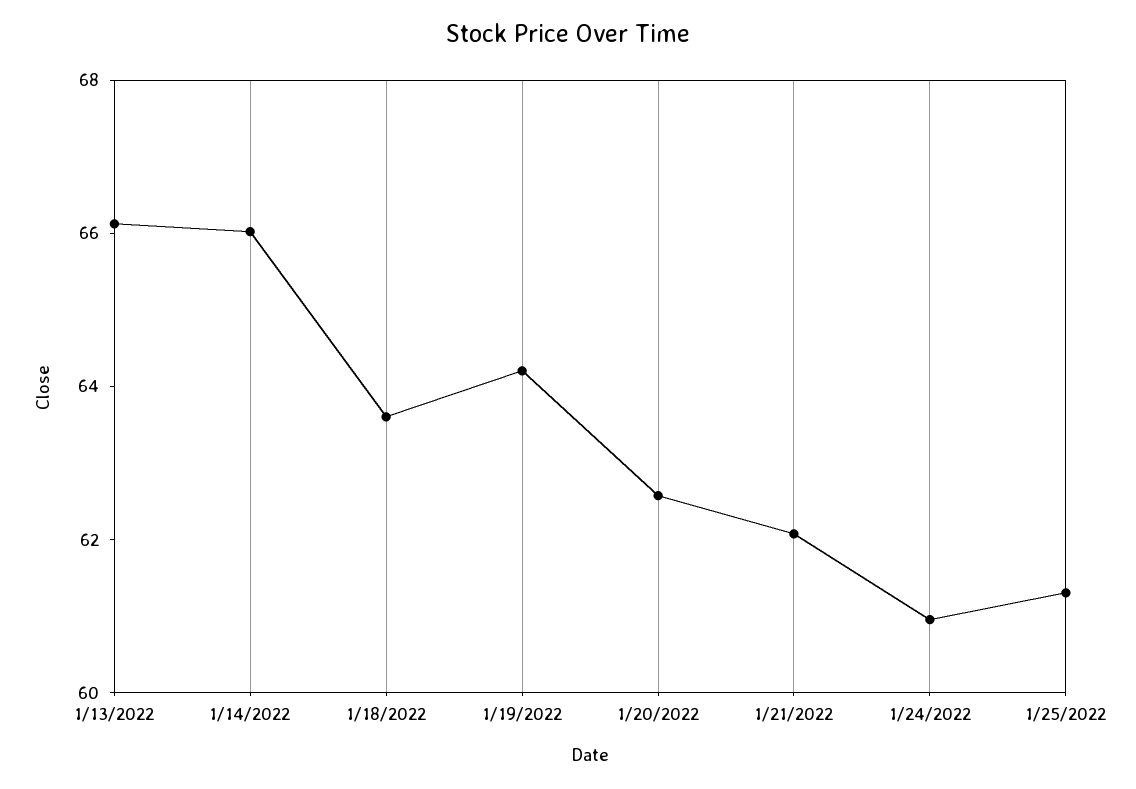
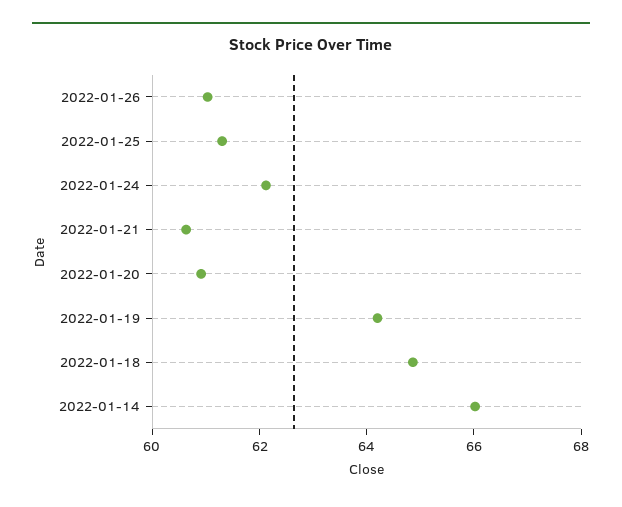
1/13/2022: 66 -> none
1/18/2022: 63.5 -> 65
1/20/2022: 62.5 -> 61
1/21/2022: 62 -> 60.5
1/24/2022: 61 -> 62
2022-01-26: none -> 61

